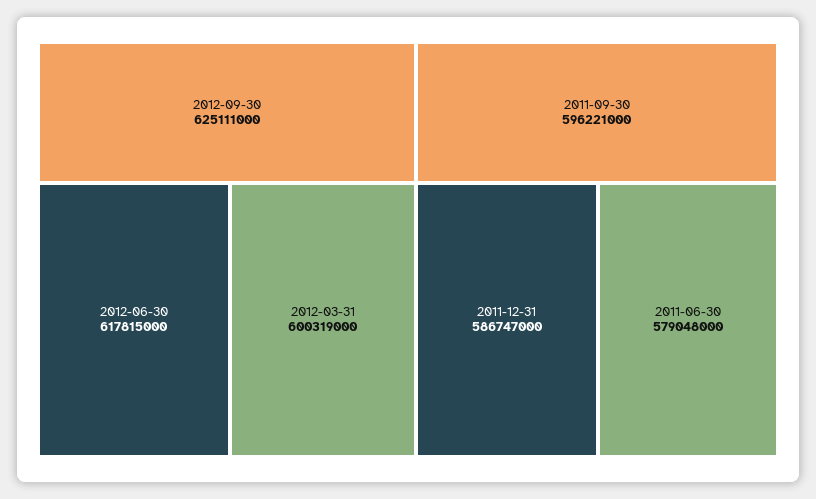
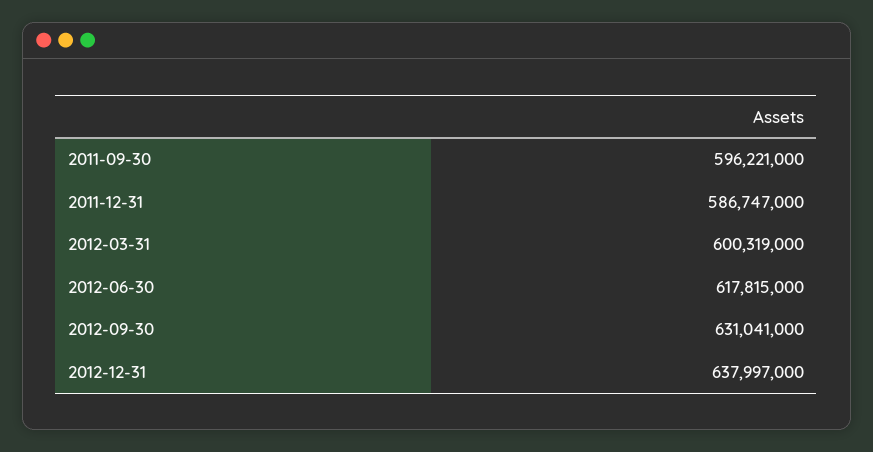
2012-09-30: 625111000 -> 631041000
2011-06-30: 579048000 -> none
2012-12-31: none -> 637997000

